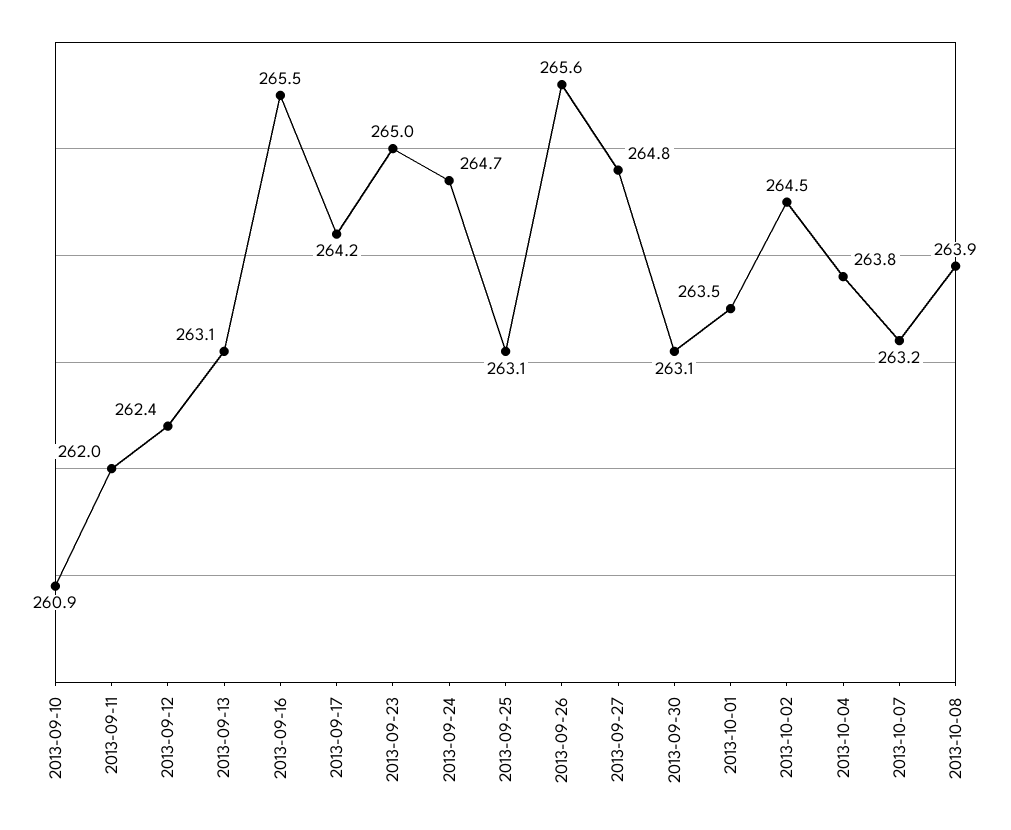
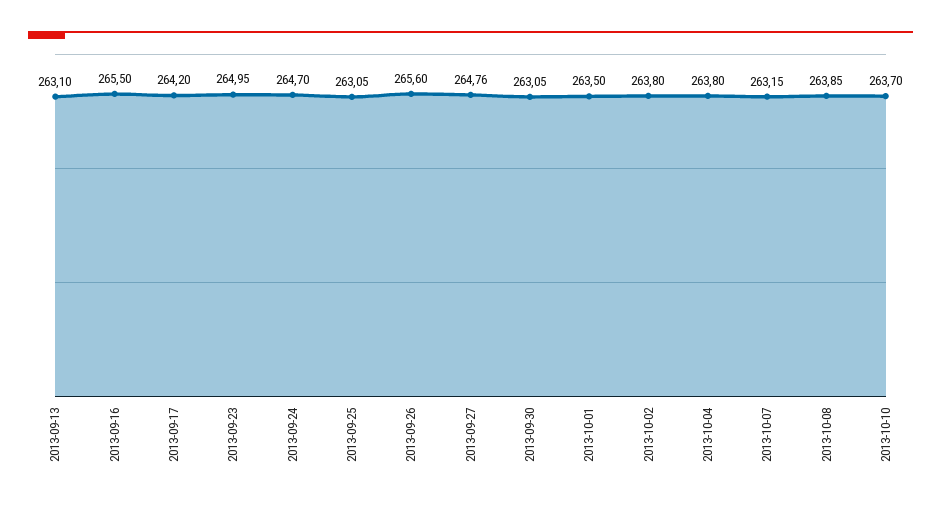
2013-09-10: 260.9 -> none
2013-09-11: 262 -> none
2013-09-12: 262.4 -> none
2013-10-02: 264.5 -> 263.8
2013-10-10: none -> 263.7

